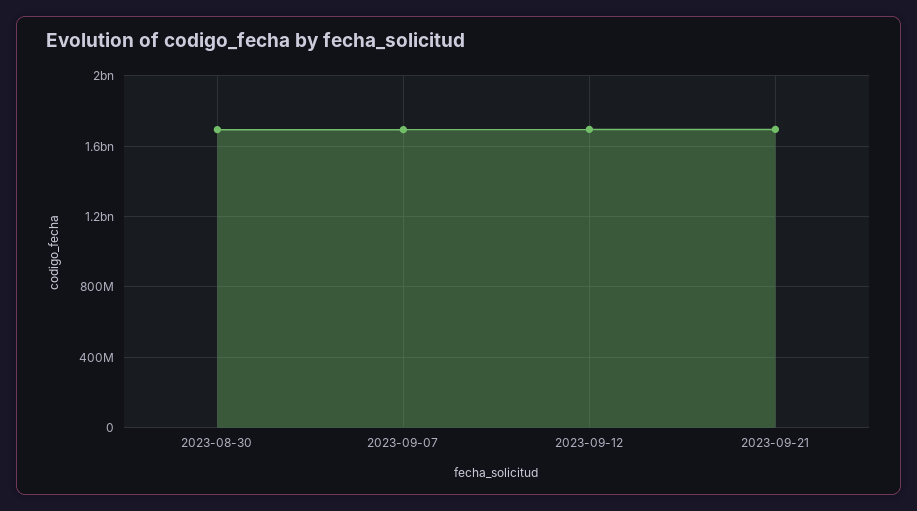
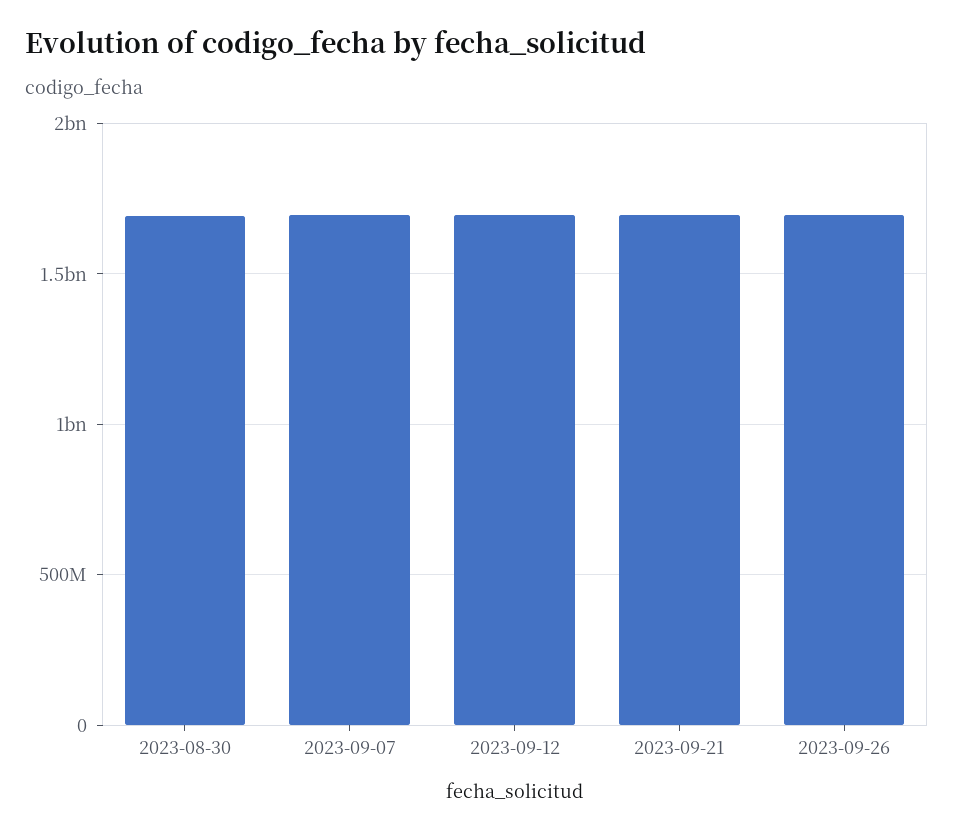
2023-09-26: none -> 1700000000

